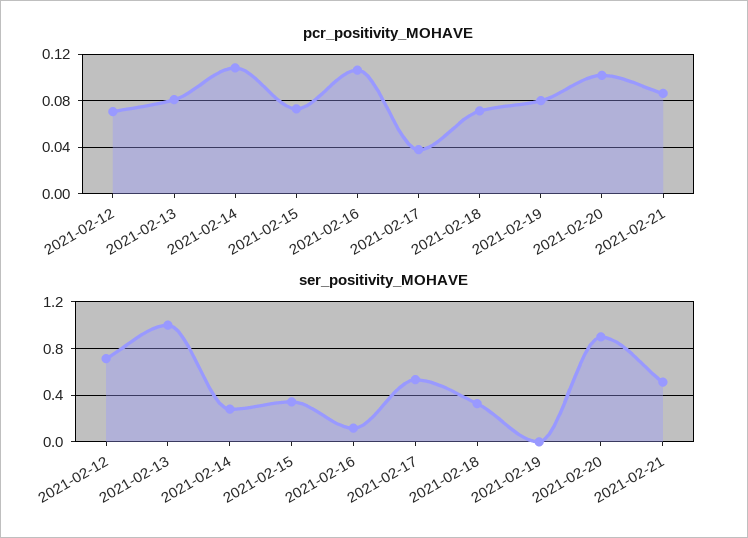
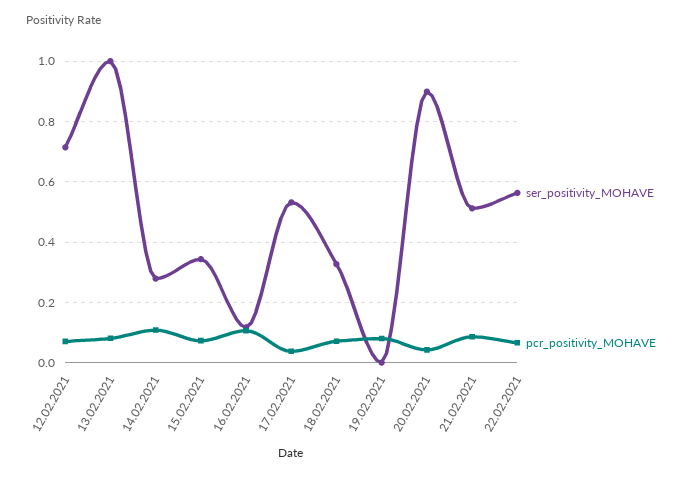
pcr_positivity_MOHAVE, 2021-02-20: 0.1 -> 0.04
ser_positivity_MOHAVE, 22.02.2021: none -> 0.56
pcr_positivity_MOHAVE, 22.02.2021: none -> 0.06

